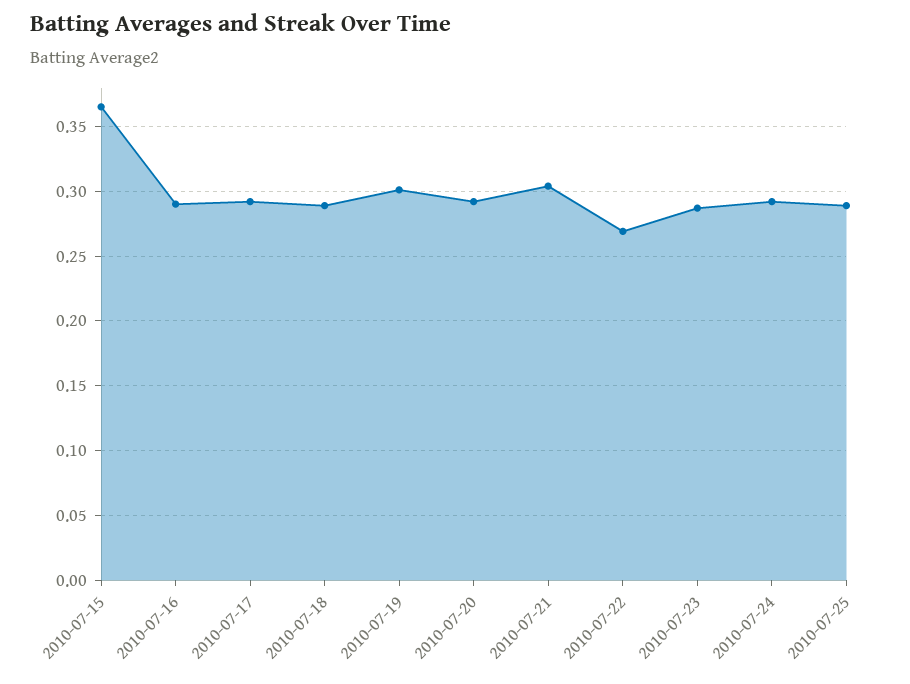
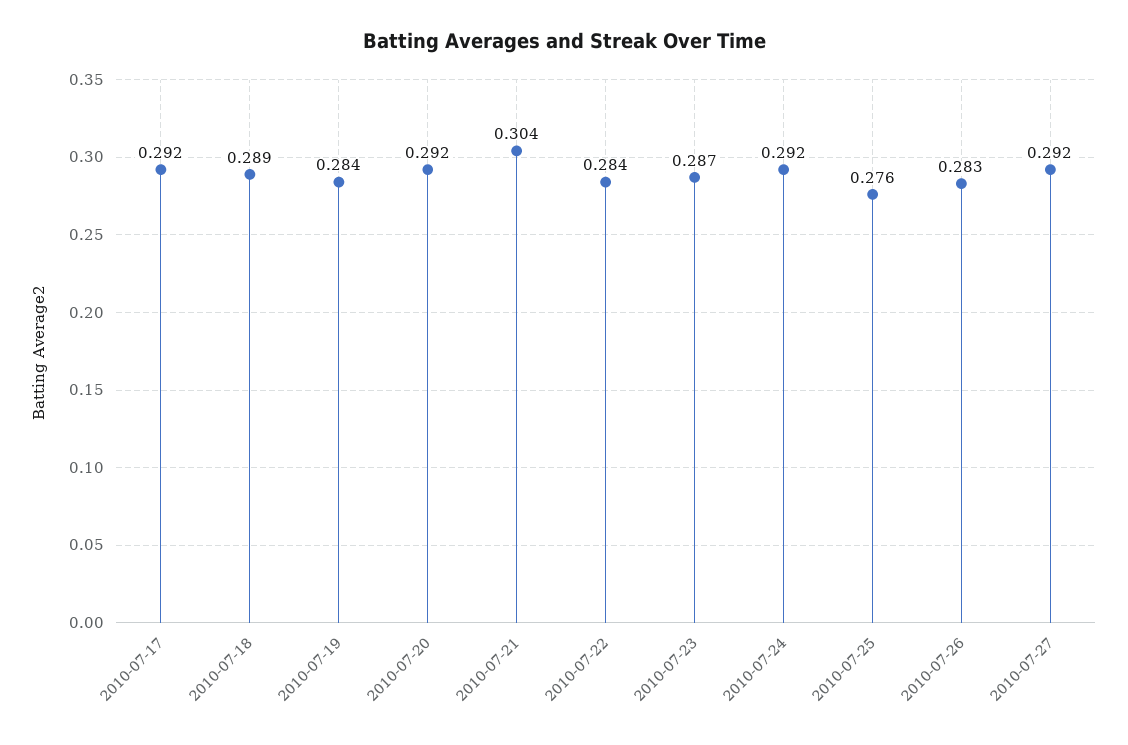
2010-07-15: 0.365 -> none
2010-07-16: 0.29 -> none
2010-07-19: 0.3 -> 0.284
2010-07-22: 0.27 -> 0.284
2010-07-25: 0.29 -> 0.276
2010-07-26: none -> 0.283
2010-07-27: none -> 0.292

